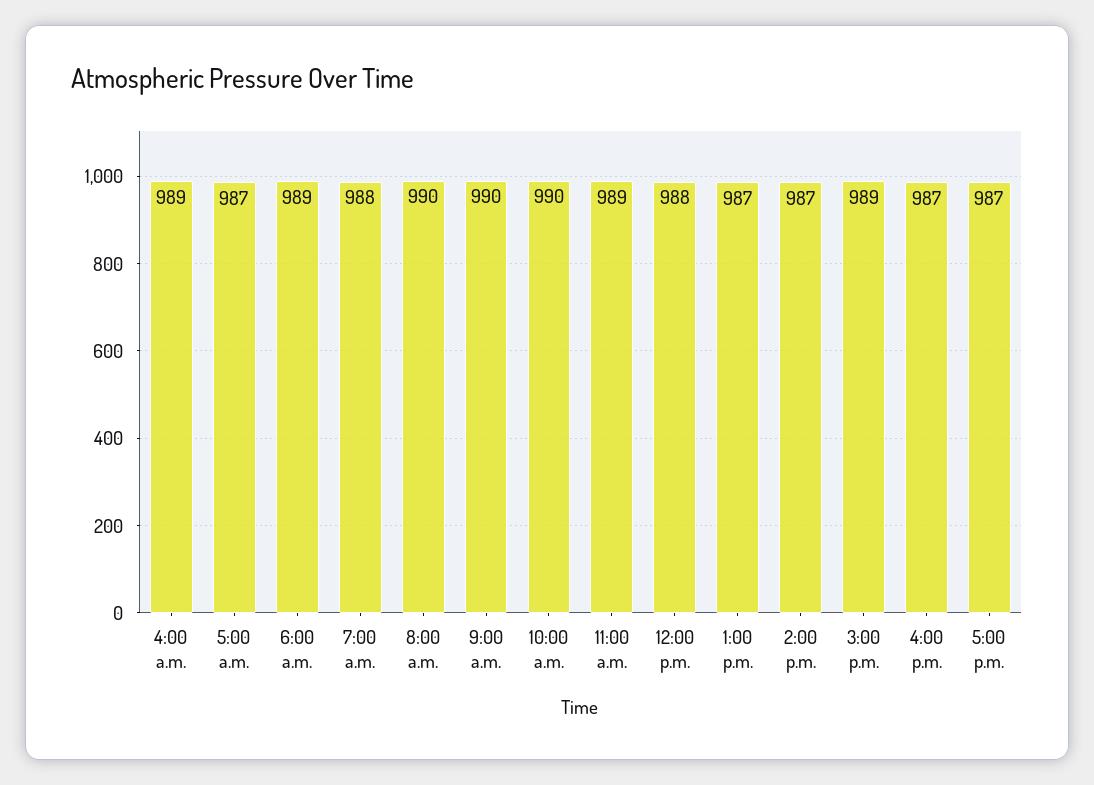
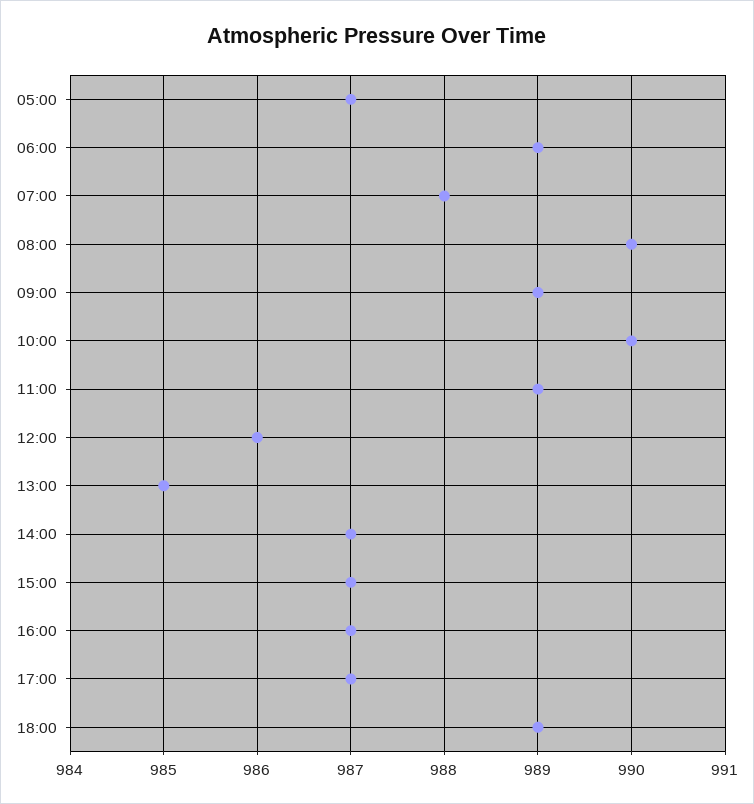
4:00 a.m.: 989 -> none
9:00 a.m.: 990 -> 989
12:00 p.m.: 988 -> 986
1:00 p.m.: 987 -> 985
3:00 p.m.: 989 -> 987
18:00: none -> 989

